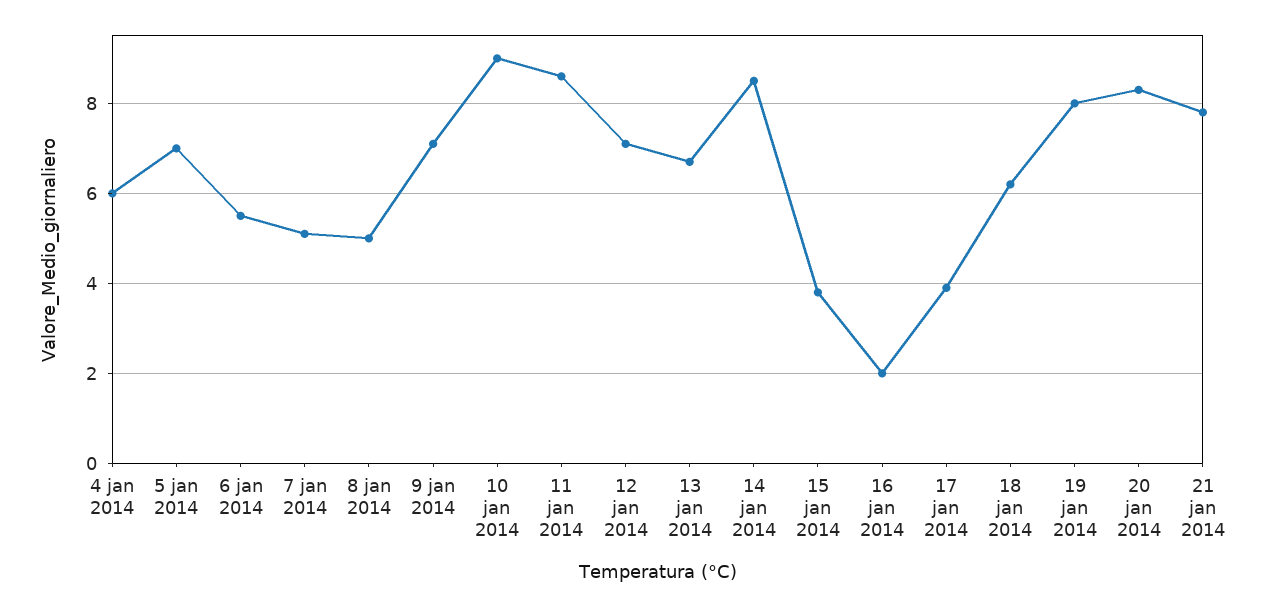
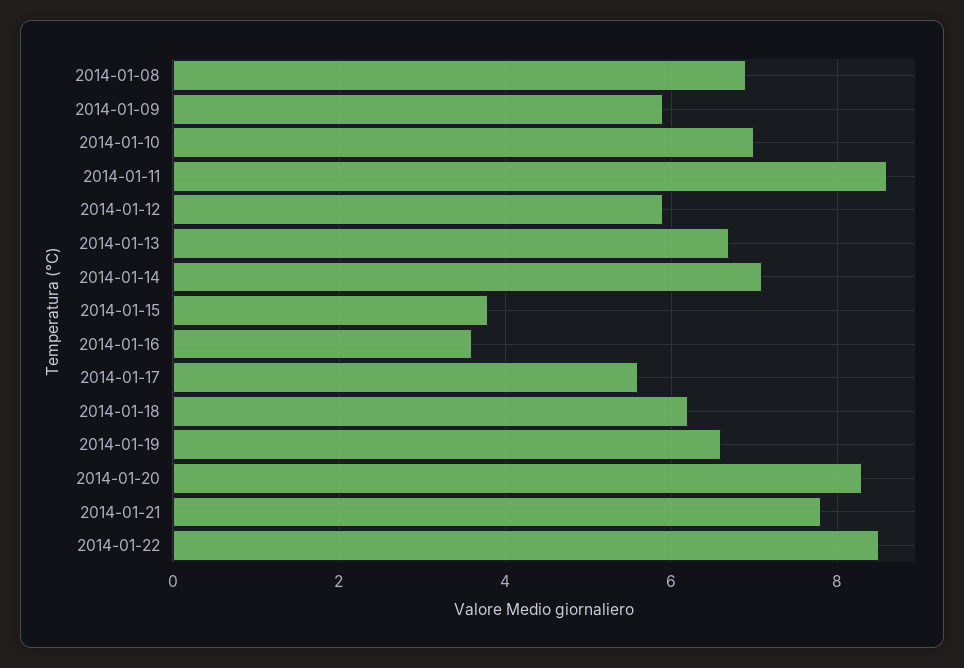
4 jan 2014: 6 -> none
5 jan 2014: 7 -> none
6 jan 2014: 5.5 -> none
7 jan 2014: 5 -> none
8 jan 2014: 5 -> 7
9 jan 2014: 7 -> 6
10 jan 2014: 9 -> 7
12 jan 2014: 7 -> 6
14 jan 2014: 8.5 -> 7
16 jan 2014: 2 -> 3.5
17 jan 2014: 4 -> 5.5
19 jan 2014: 8 -> 6.5
2014-01-22: none -> 8.5

